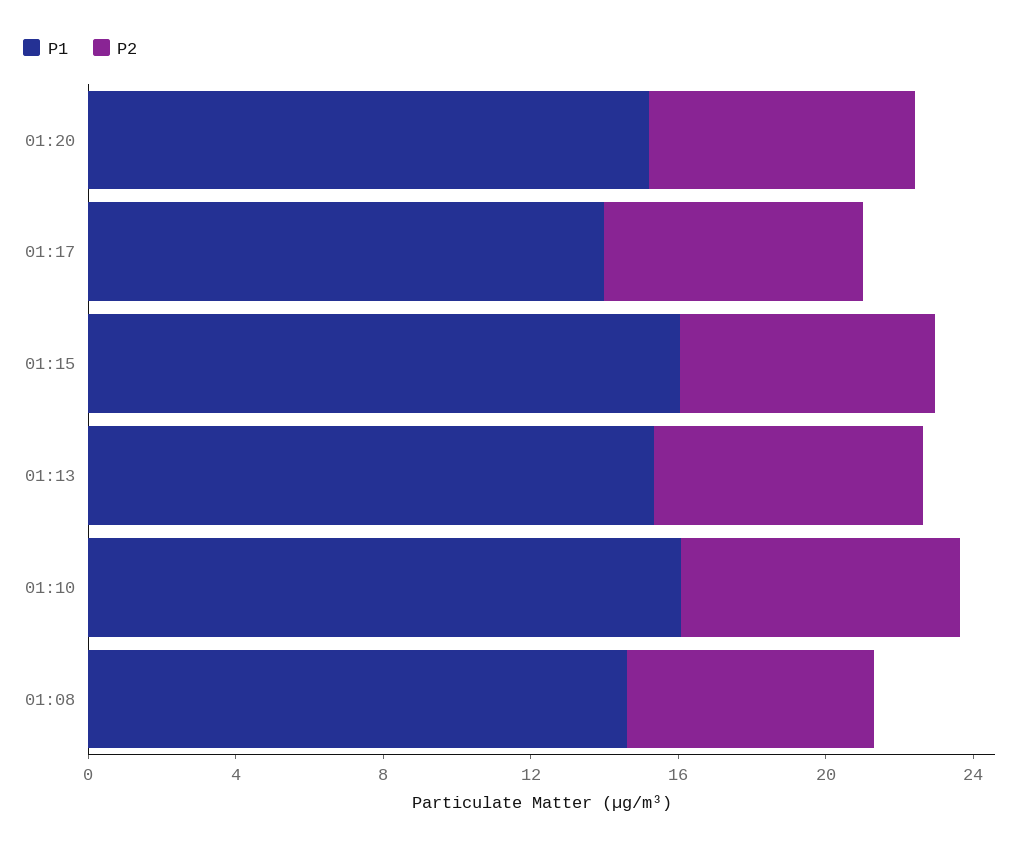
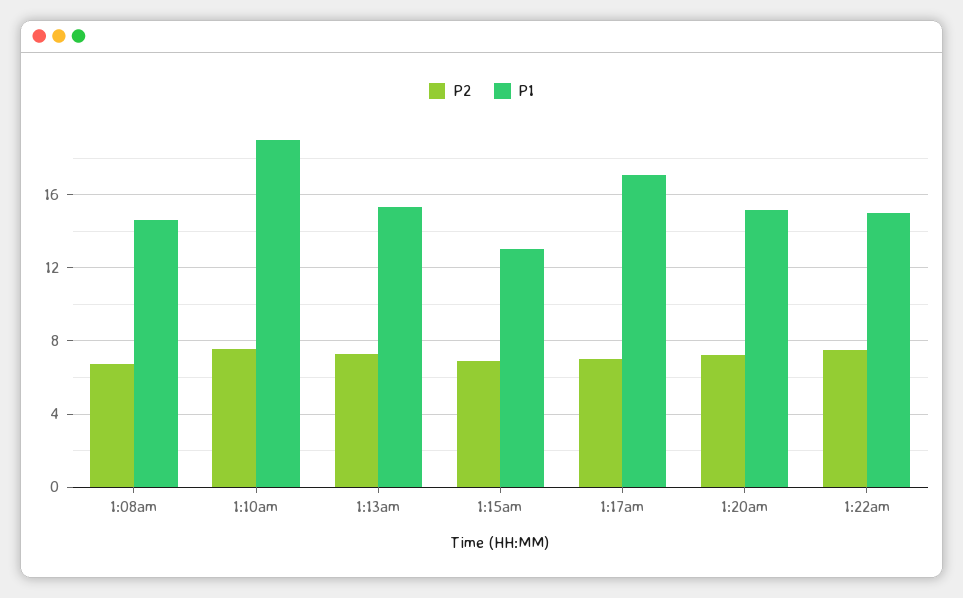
P1, 01:17: 14 -> 17
P1, 01:15: 16 -> 13
P1, 01:10: 16 -> 19
P2, 1:22am: none -> 7.5
P1, 1:22am: none -> 15

